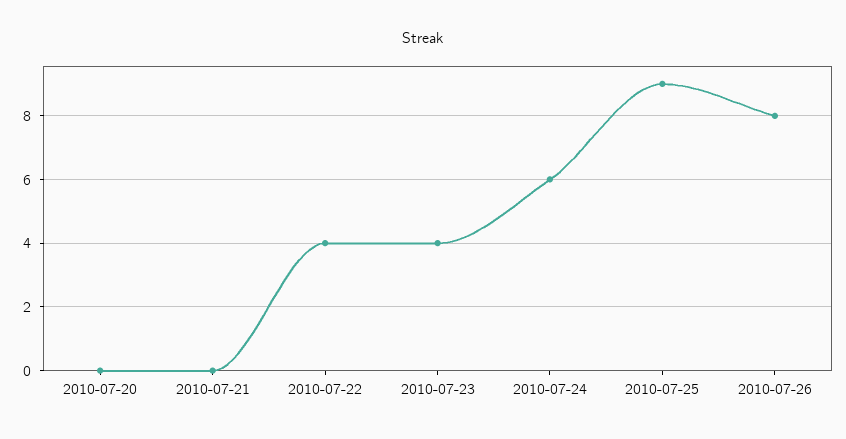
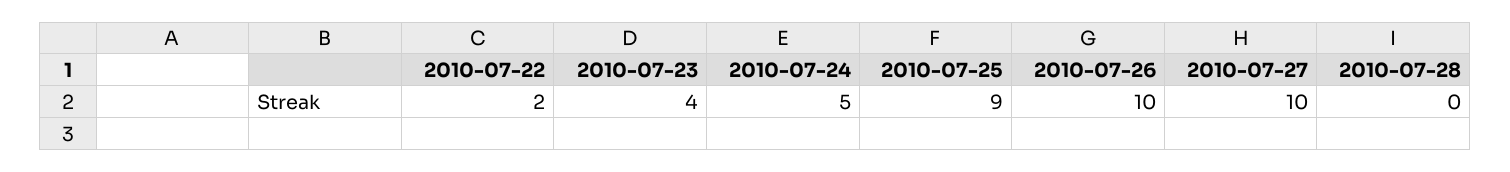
2010-07-20: 0 -> none
2010-07-21: 0 -> none
2010-07-22: 4 -> 2
2010-07-24: 6 -> 5
2010-07-26: 8 -> 10
2010-07-27: none -> 10
2010-07-28: none -> 0

